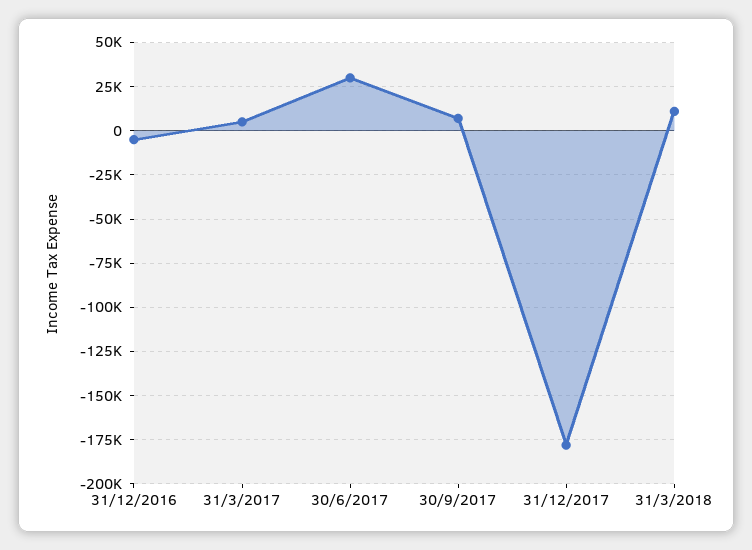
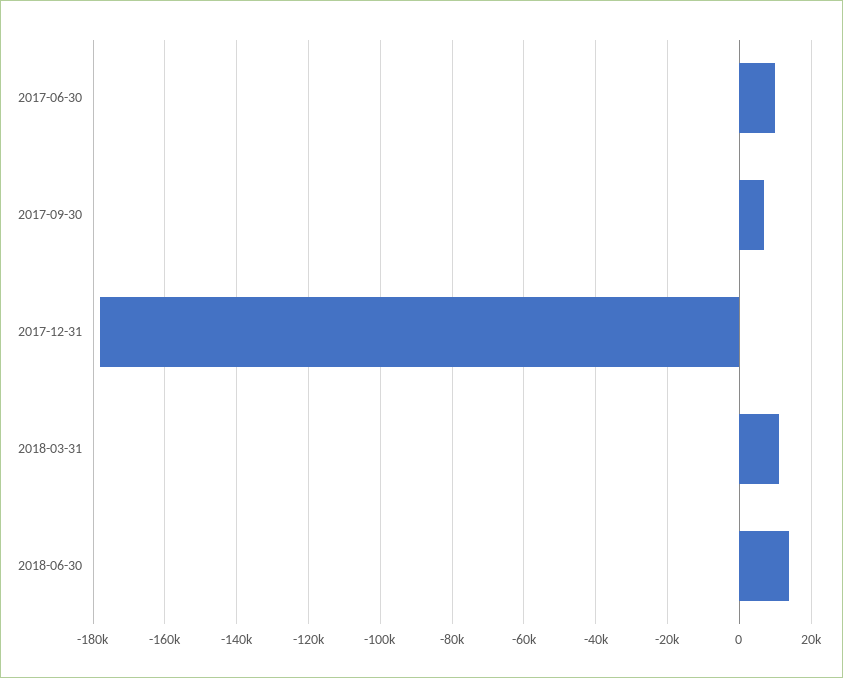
31/12/2016: -5000 -> none
31/3/2017: 5000 -> none
30/6/2017: 30000 -> 10000
2018-06-30: none -> 14000

